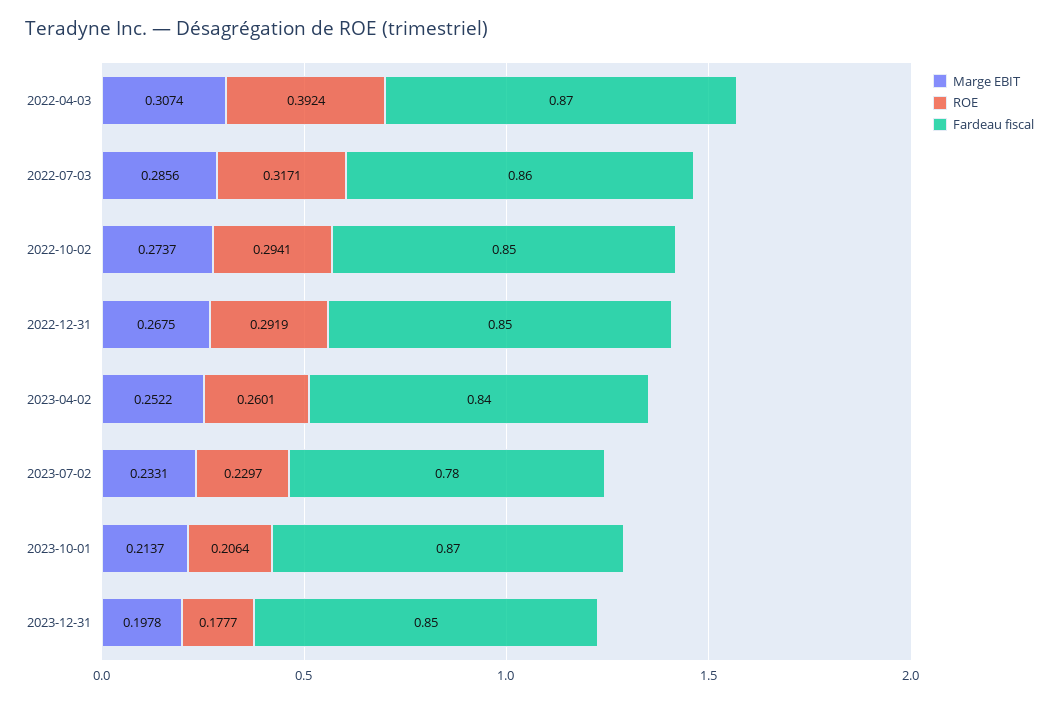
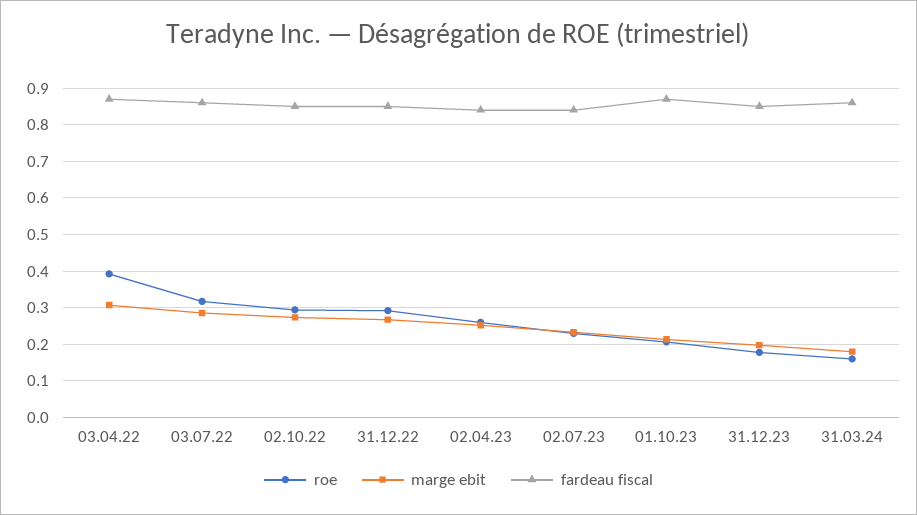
Fardeau fiscal, 2023-07-02: 0.78 -> 0.84
ROE, 31.03.24: none -> 0.16
Marge EBIT, 31.03.24: none -> 0.18
Fardeau fiscal, 31.03.24: none -> 0.86

